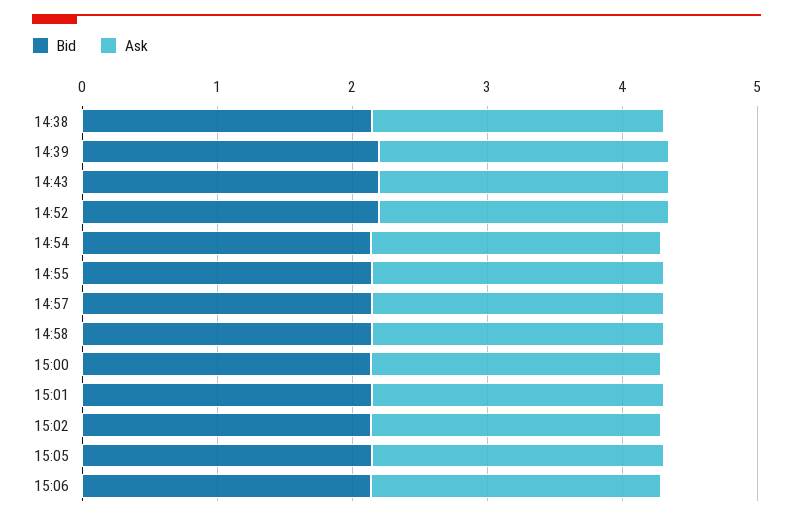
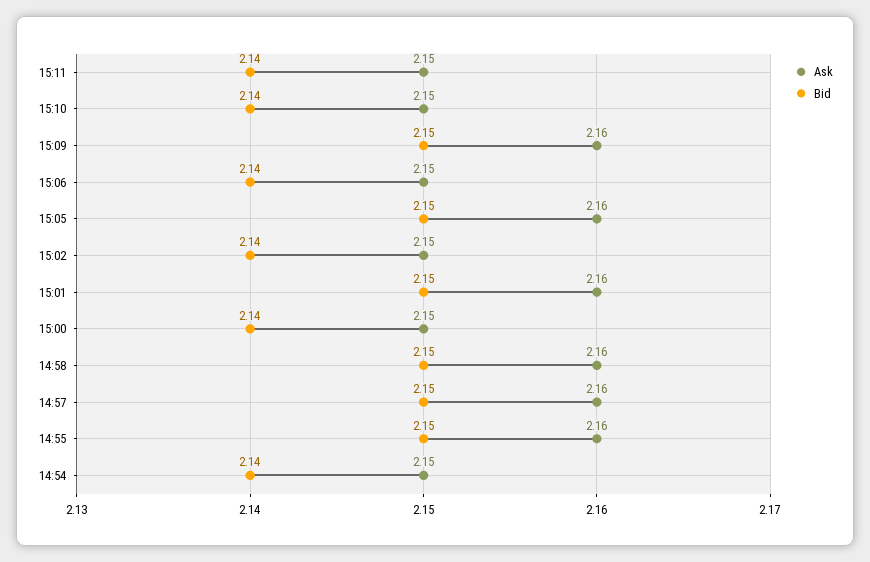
Bid, 14:38: 2.2 -> none
Ask, 14:38: 2.2 -> none
Bid, 14:39: 2.2 -> none
Ask, 14:39: 2.2 -> none
Bid, 14:43: 2.2 -> none
Ask, 14:43: 2.2 -> none
Bid, 14:52: 2.2 -> none
Ask, 14:52: 2.2 -> none
Ask, 15:11: none -> 2.15
Bid, 15:11: none -> 2.14
Ask, 15:10: none -> 2.15
Bid, 15:10: none -> 2.14
Ask, 15:09: none -> 2.16
Bid, 15:09: none -> 2.15

